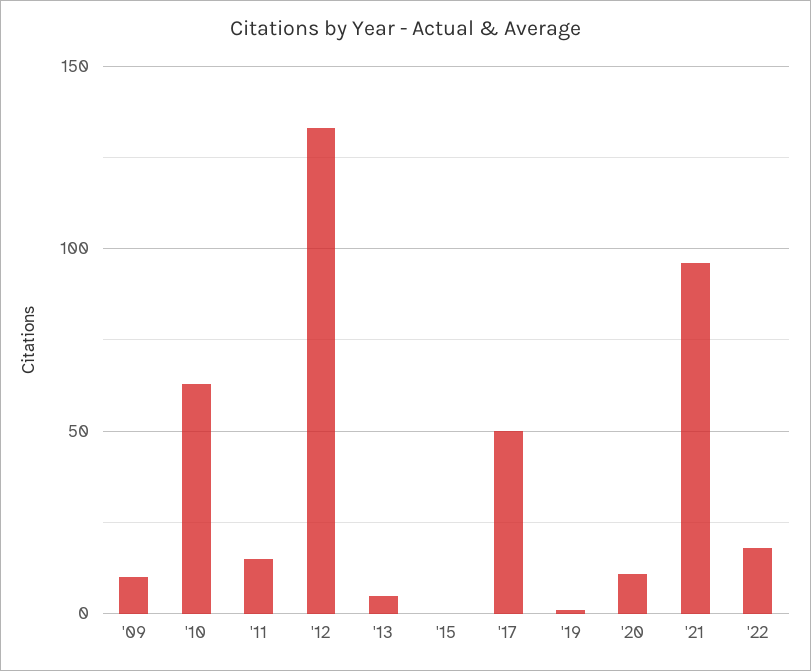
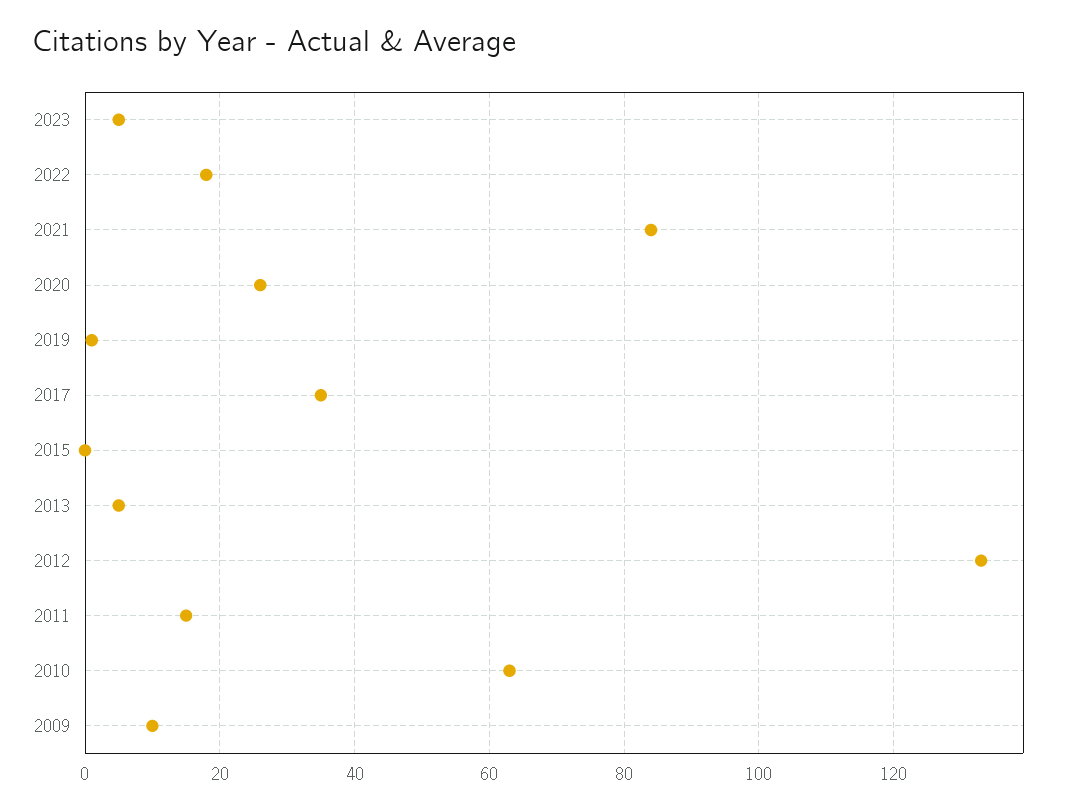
'17: 50 -> 35
'20: 10 -> 25
'21: 95 -> 85
2023: none -> 5

